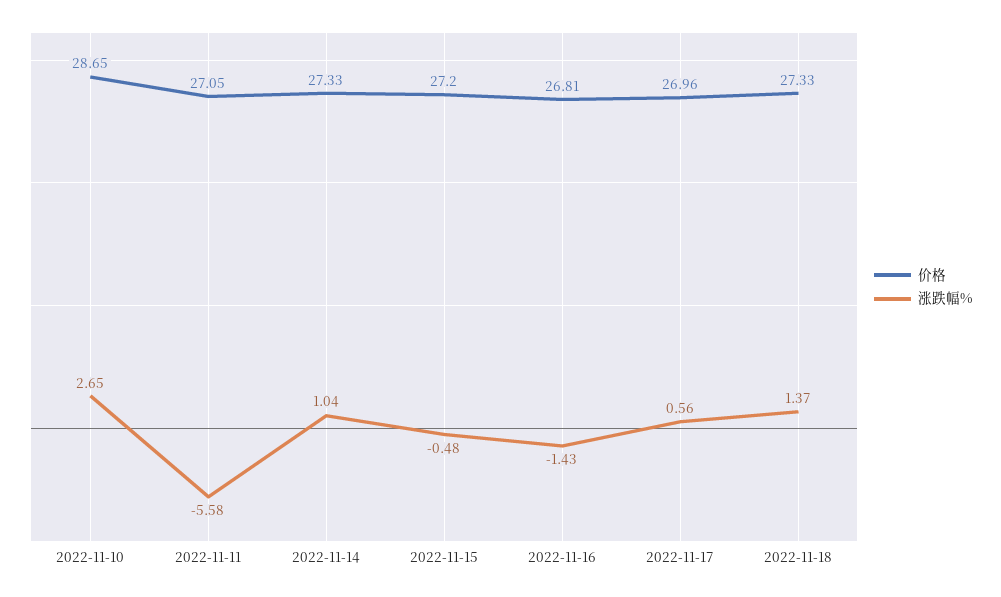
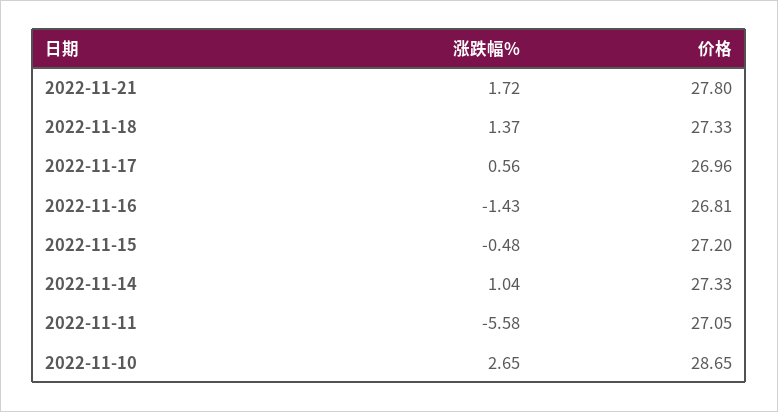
涨跌幅%, 2022-11-21: none -> 1.72
价格, 2022-11-21: none -> 27.8

